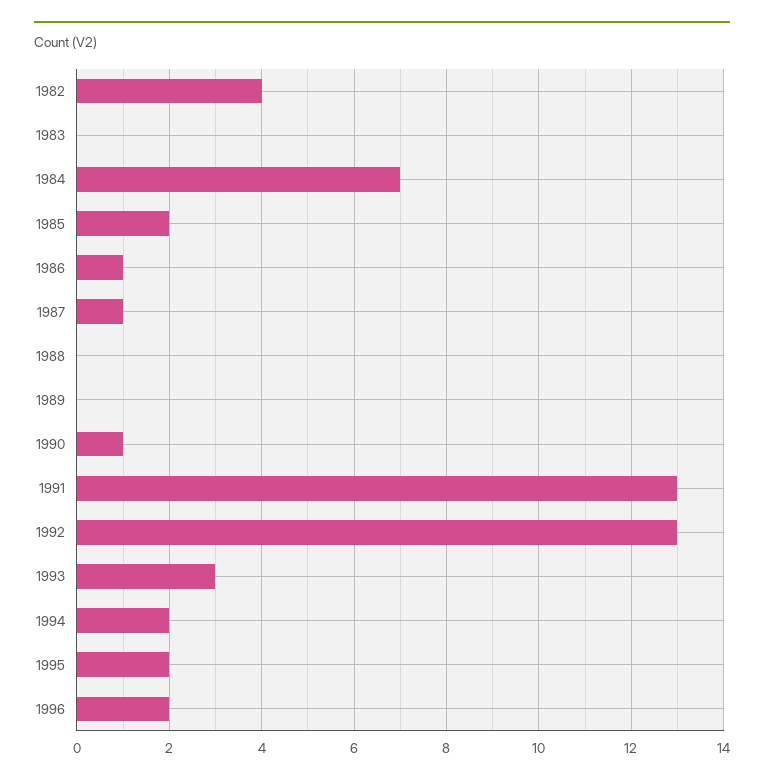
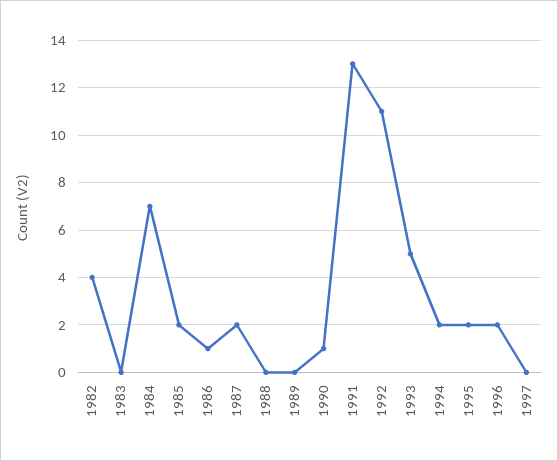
1987: 1 -> 2
1992: 13 -> 11
1993: 3 -> 5
1997: none -> 0

